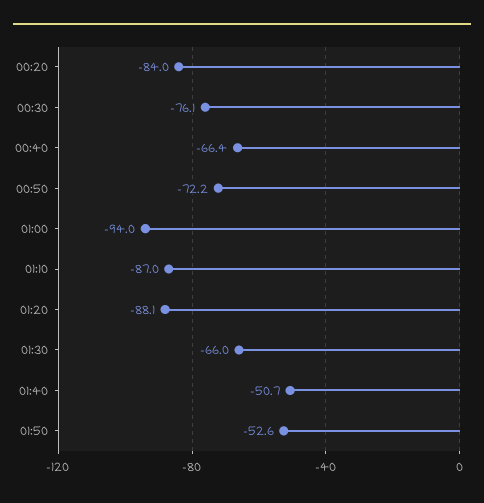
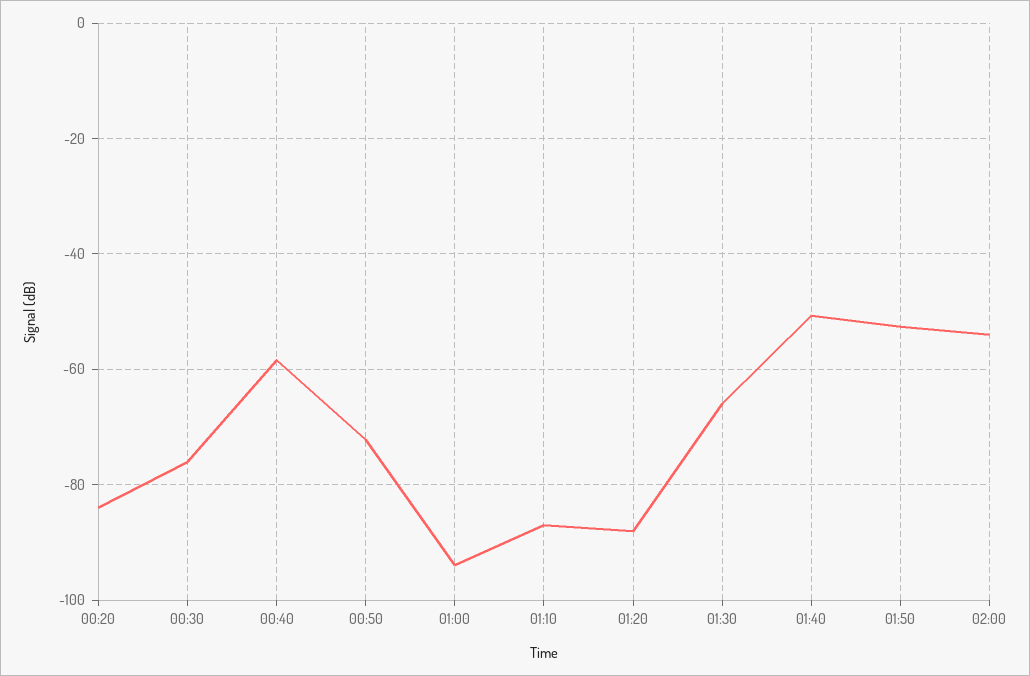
00:40: -66.4 -> -58
02:00: none -> -54

